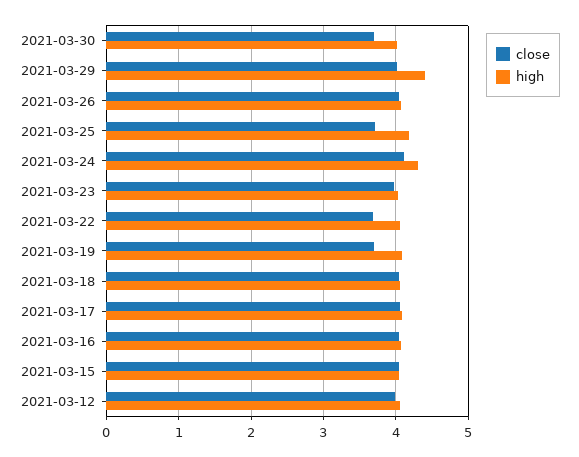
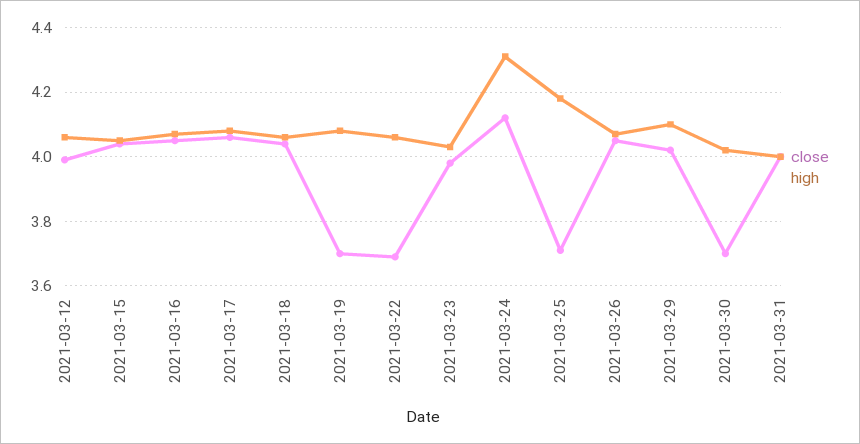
high, 2021-03-29: 4.4 -> 4.1
close, 2021-03-31: none -> 4
high, 2021-03-31: none -> 4

